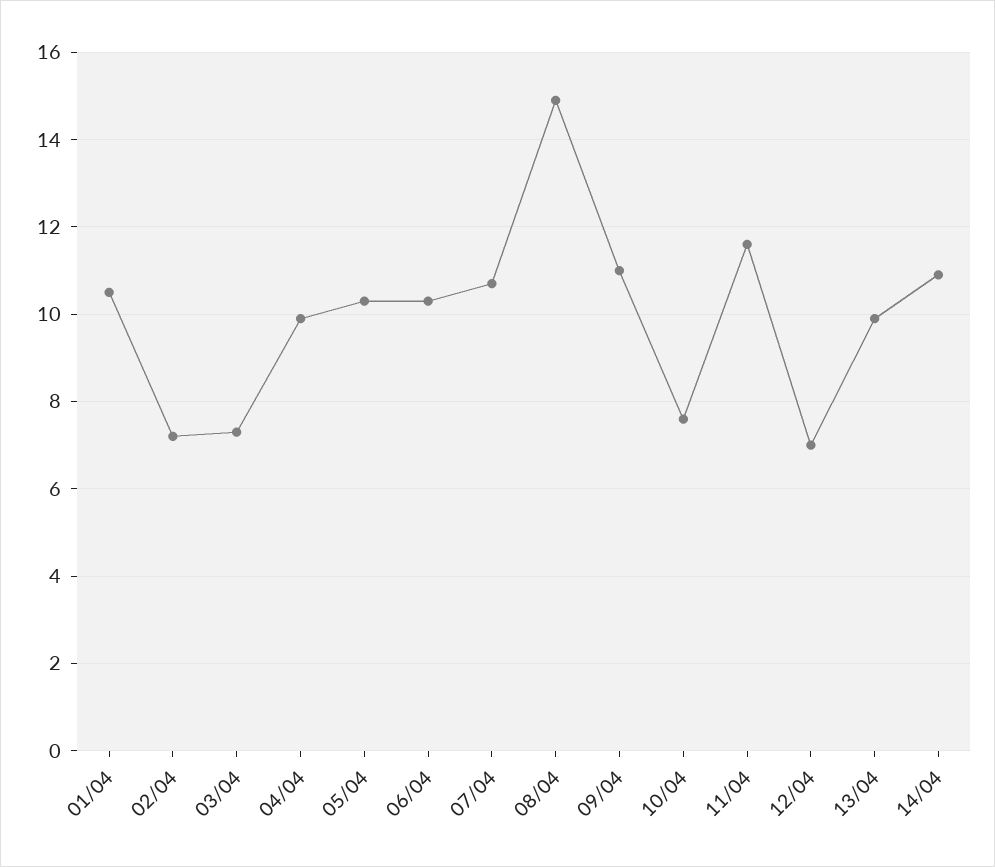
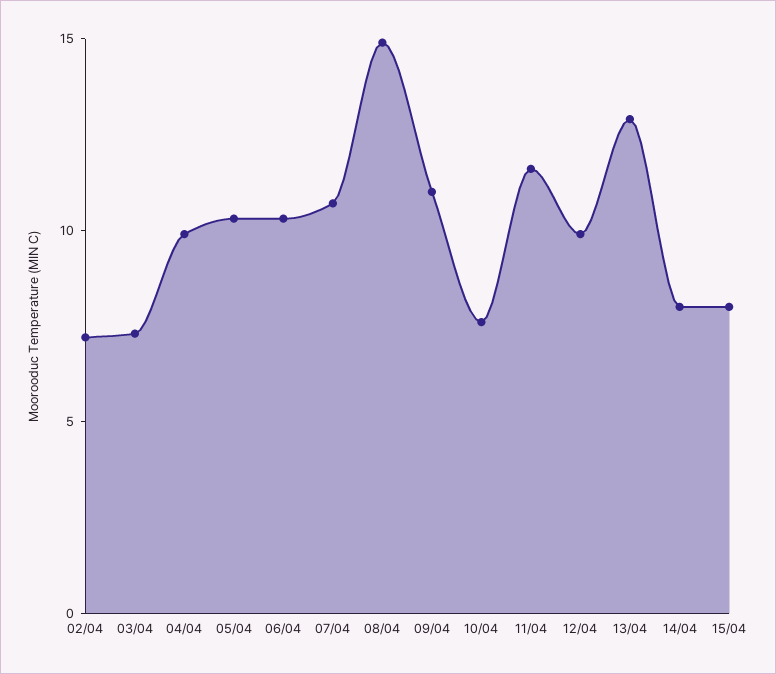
01/04: 10.5 -> none
12/04: 7 -> 10
13/04: 10 -> 13
14/04: 11 -> 8
15/04: none -> 8

